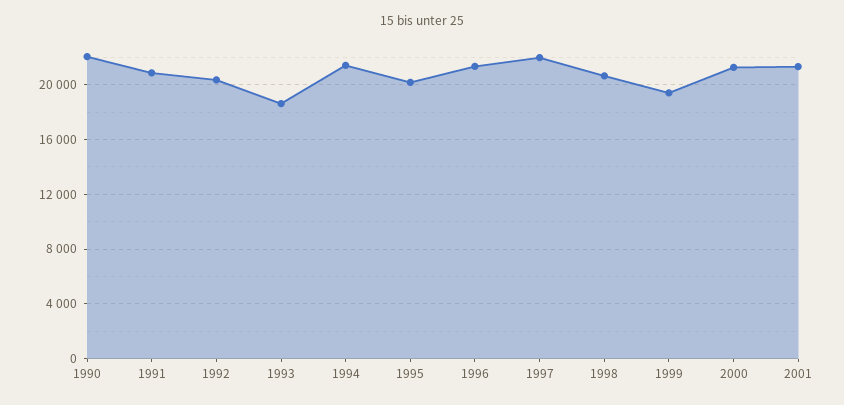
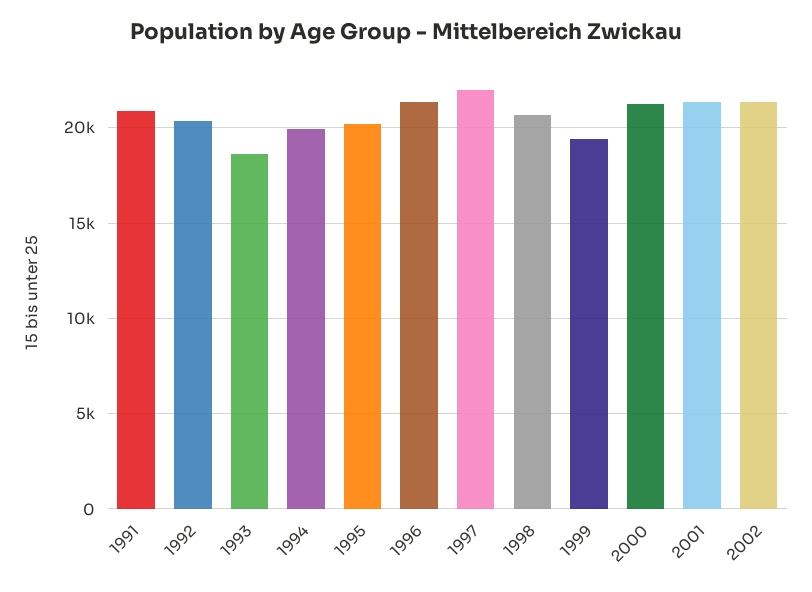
1990: 22000 -> none
1994: 21500 -> 20000
2002: none -> 21500

